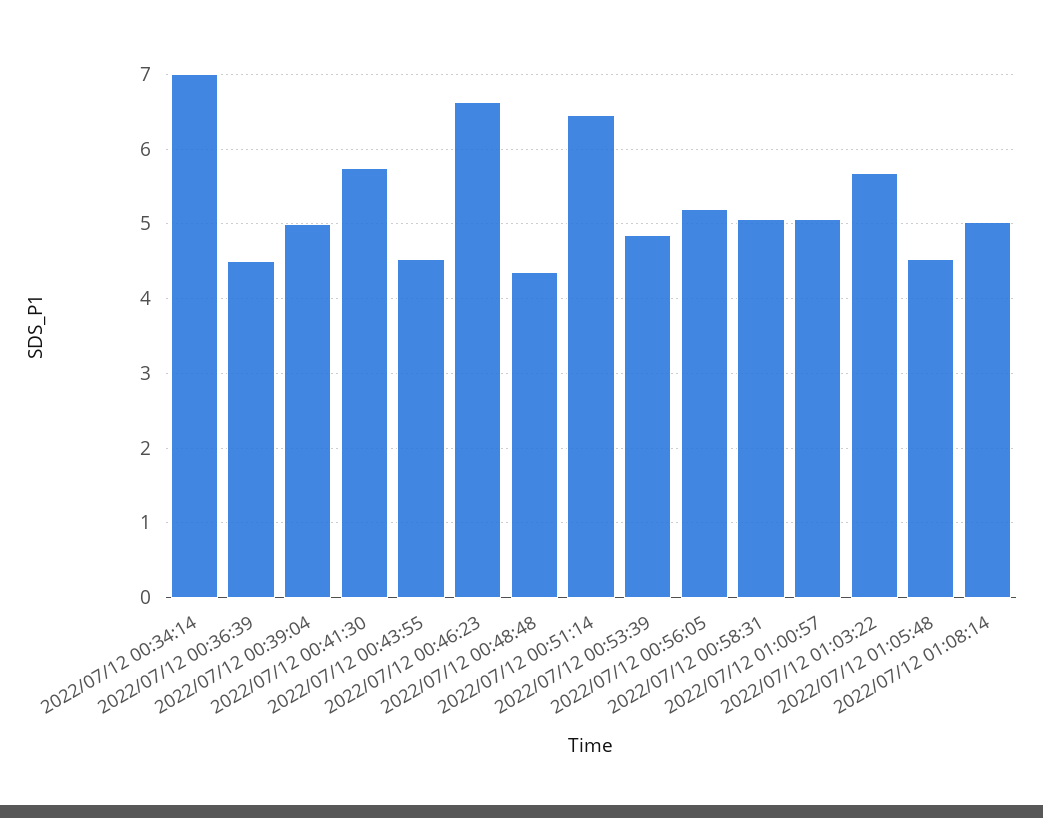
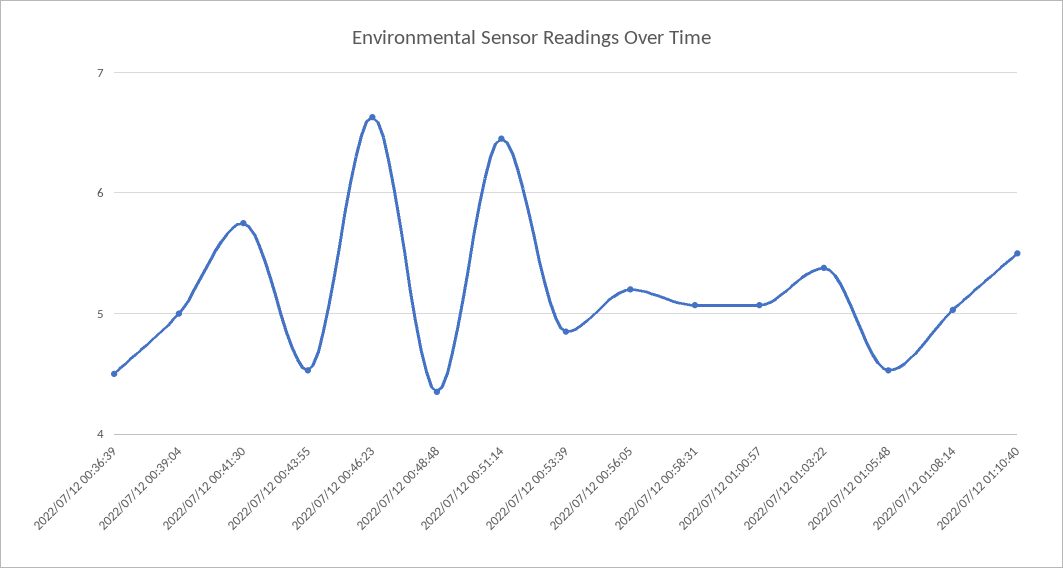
2022/07/12 00:34:14: 7 -> none
2022/07/12 01:03:22: 5.7 -> 5.4
2022/07/12 01:10:40: none -> 5.5

